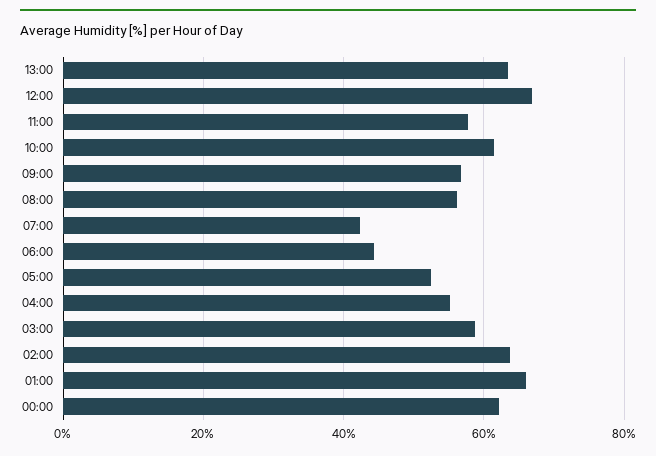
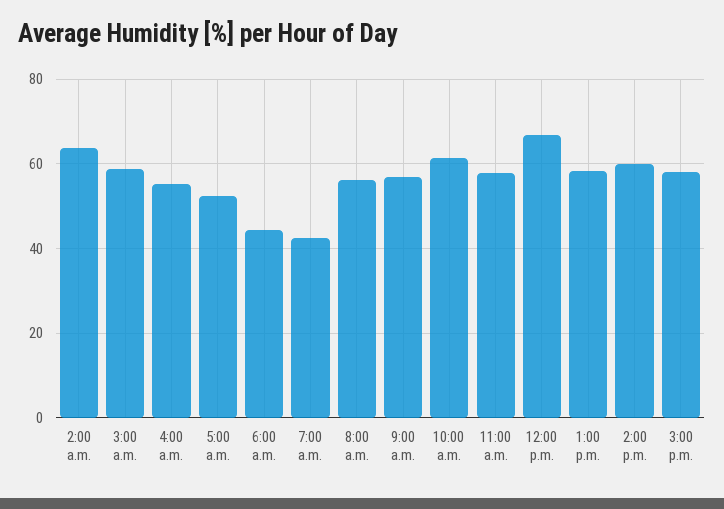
13:00: 64 -> 58
01:00: 66 -> none
00:00: 62 -> none
2:00 p.m.: none -> 60
3:00 p.m.: none -> 58

